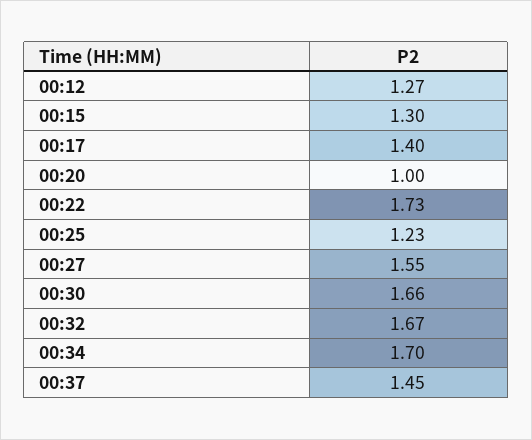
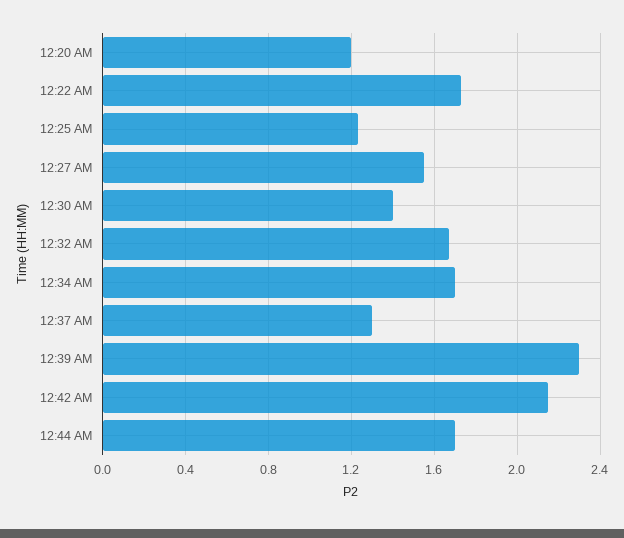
00:12: 1.27 -> none
00:15: 1.3 -> none
00:17: 1.4 -> none
00:20: 1 -> 1.2
00:30: 1.66 -> 1.4
00:37: 1.45 -> 1.3
12:39 AM: none -> 2.3
12:42 AM: none -> 2.15
12:44 AM: none -> 1.7

